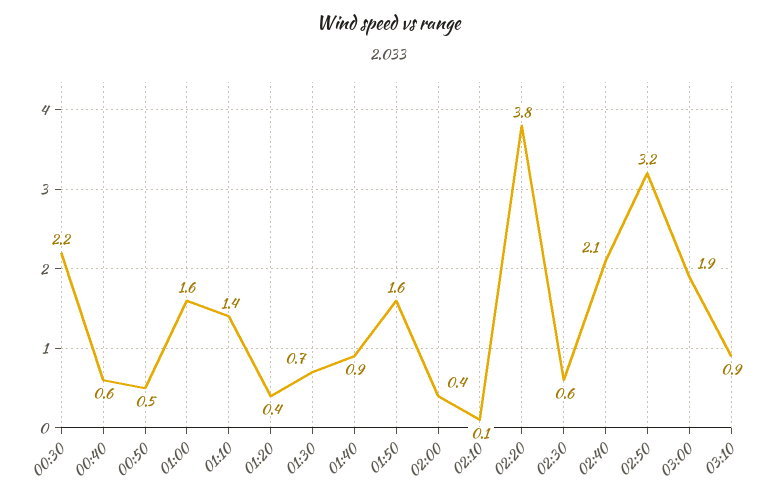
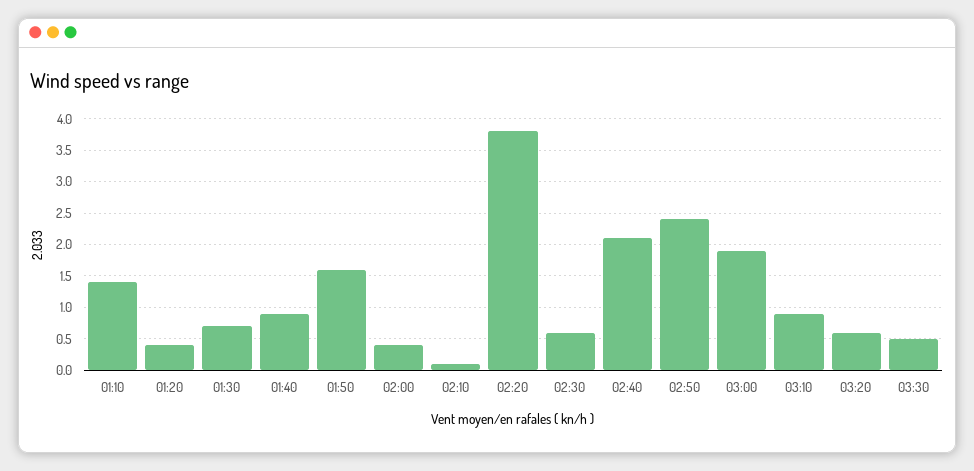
00:30: 2.2 -> none
00:40: 0.6 -> none
00:50: 0.5 -> none
01:00: 1.6 -> none
02:50: 3.2 -> 2.4
03:20: none -> 0.6
03:30: none -> 0.5

